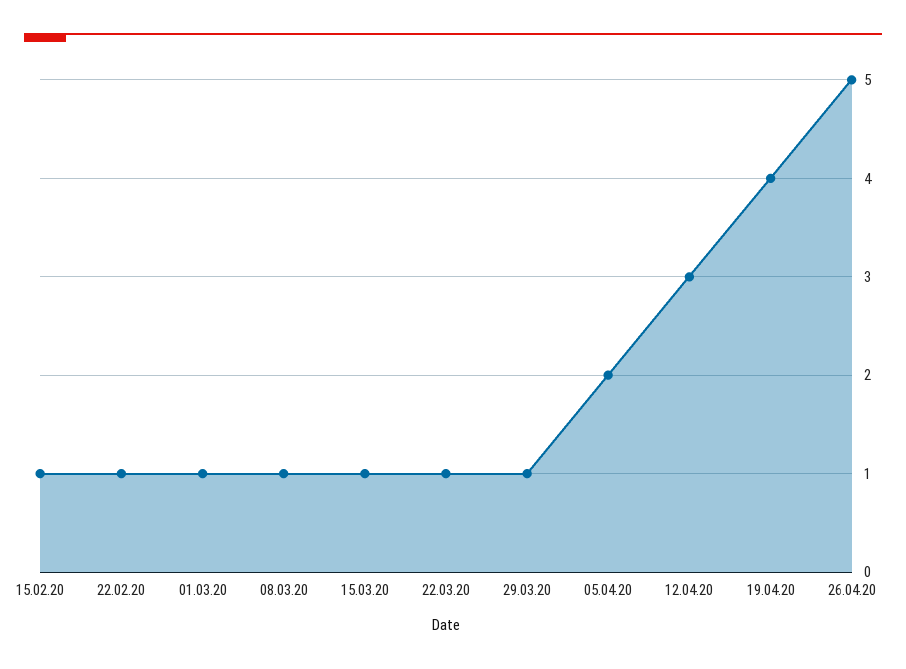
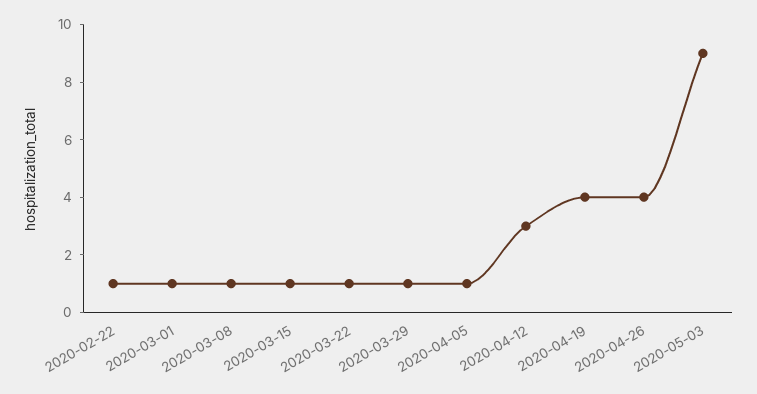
15.02.20: 1 -> none
05.04.20: 2 -> 1
26.04.20: 5 -> 4
2020-05-03: none -> 9

